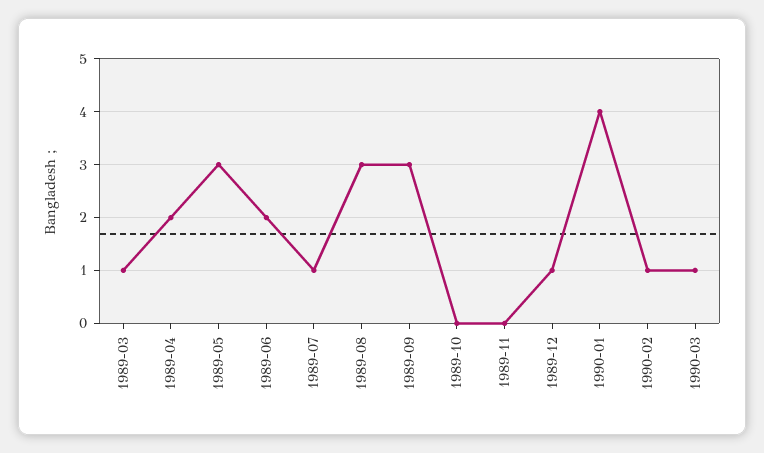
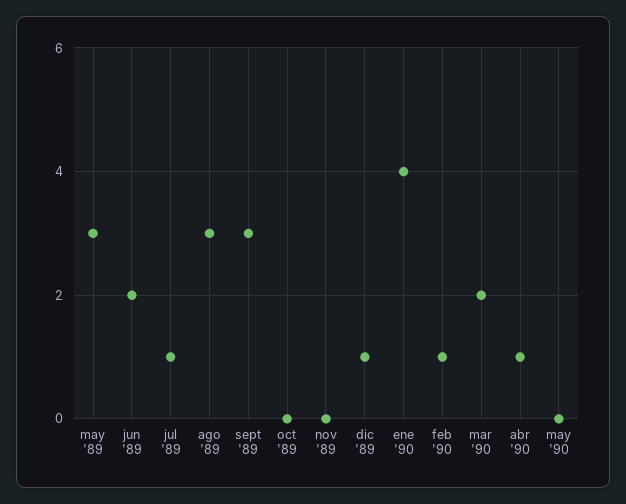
1989-03: 1 -> none
1989-04: 2 -> none
1990-03: 1 -> 2
abr '90: none -> 1
may '90: none -> 0

